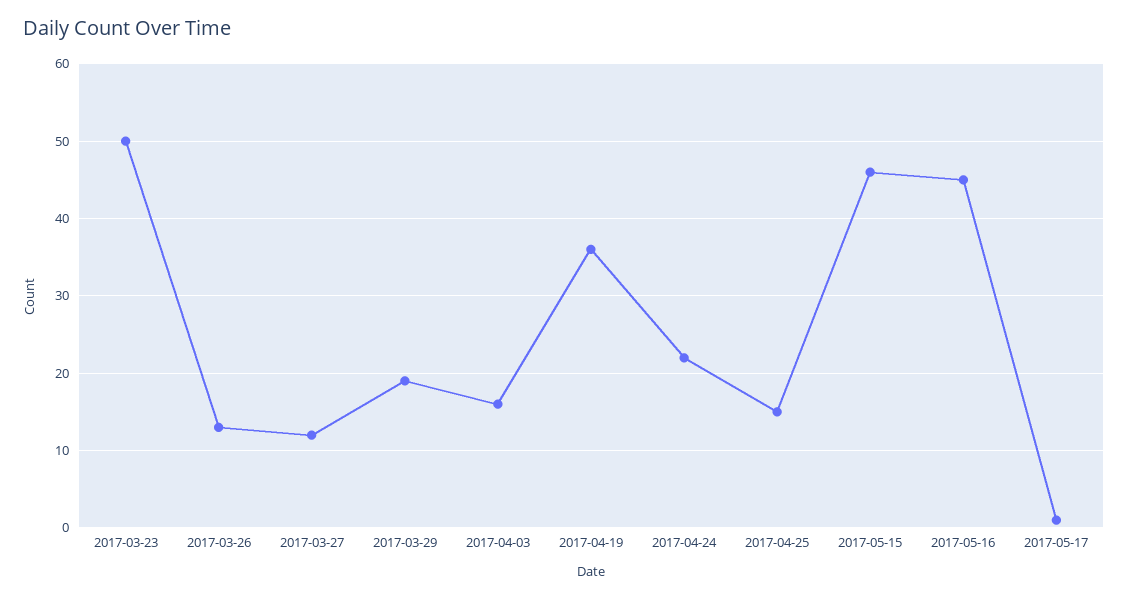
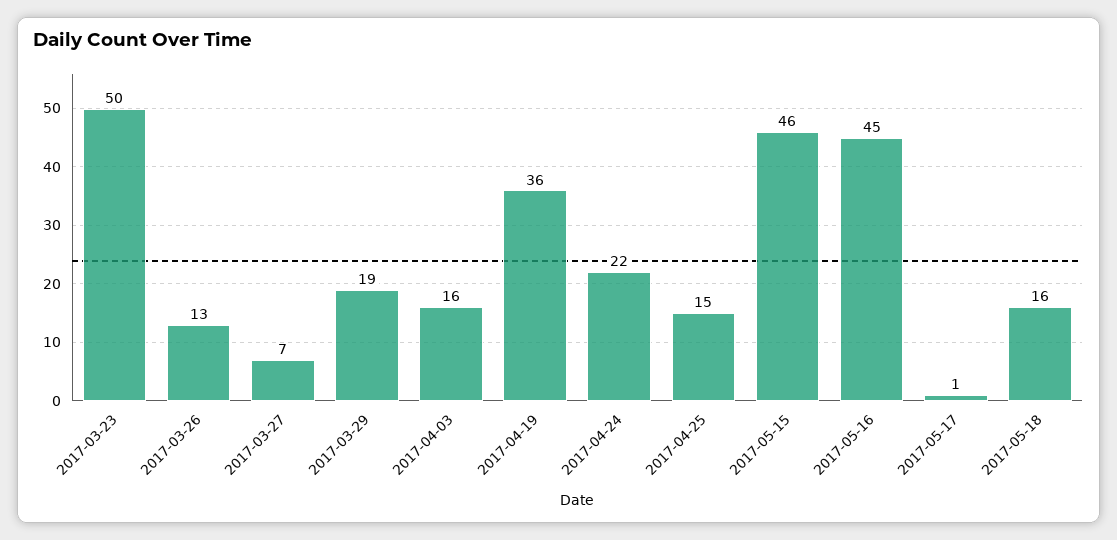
2017-03-27: 12 -> 7
2017-05-18: none -> 16

